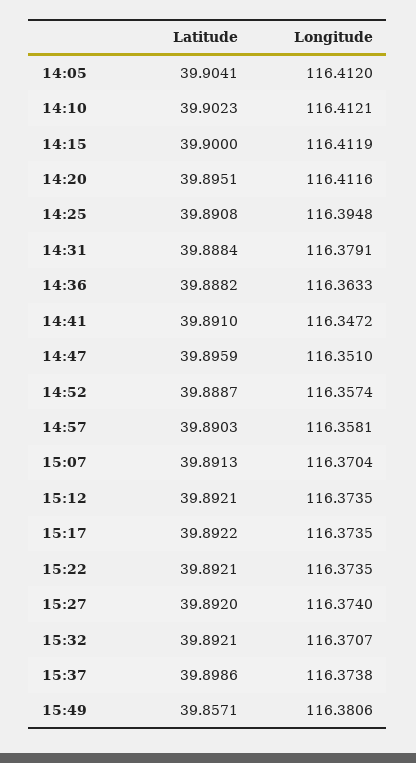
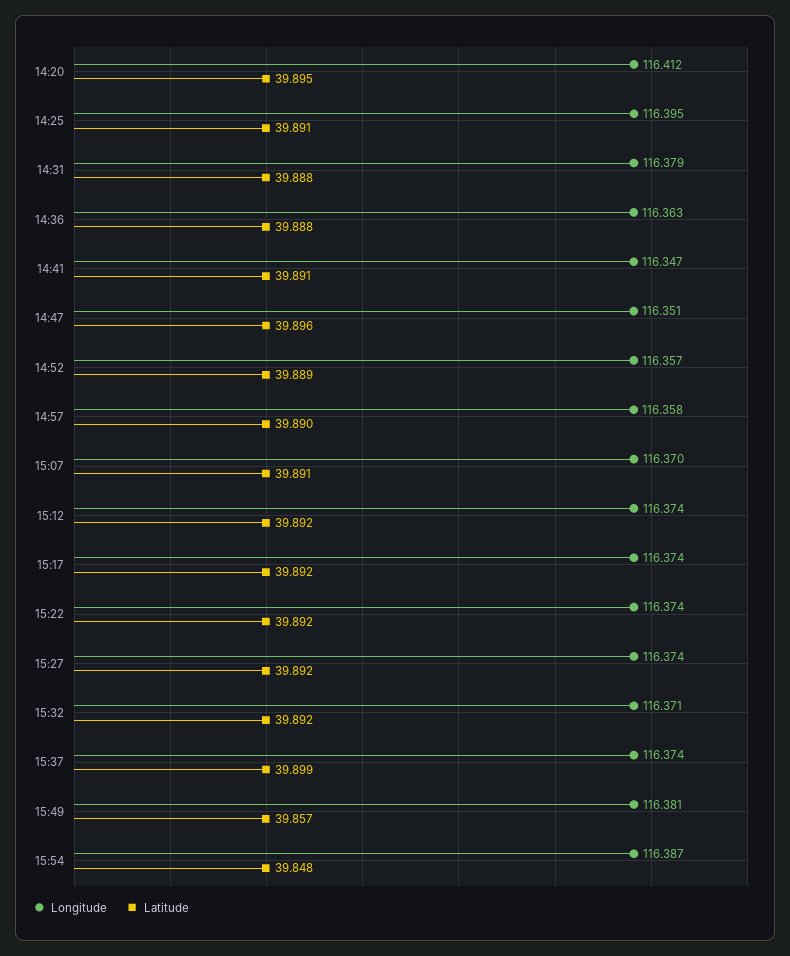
Latitude, 14:05: 39.9041 -> none
Longitude, 14:05: 116.412 -> none
Latitude, 14:10: 39.9023 -> none
Longitude, 14:10: 116.4121 -> none
Latitude, 14:15: 39.9 -> none
Longitude, 14:15: 116.4119 -> none
Longitude, 15:54: none -> 116.387
Latitude, 15:54: none -> 39.848

